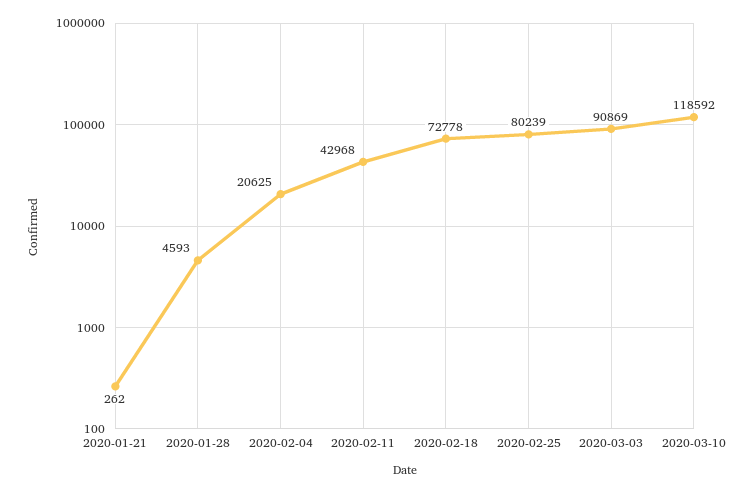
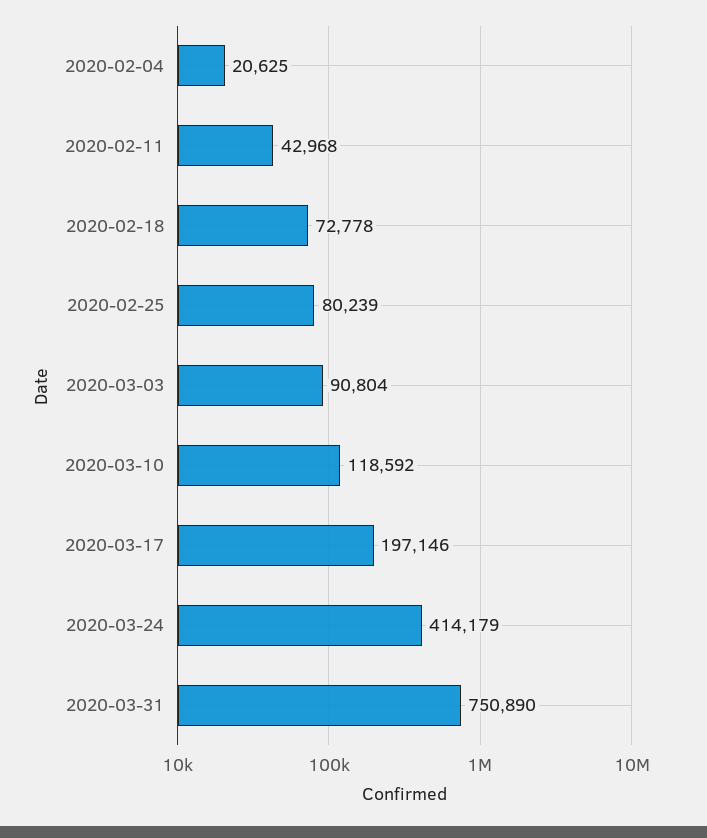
2020-01-21: 262 -> none
2020-01-28: 4593 -> none
2020-03-03: 90869 -> 90804
2020-03-17: none -> 197146
2020-03-24: none -> 414179
2020-03-31: none -> 750890

